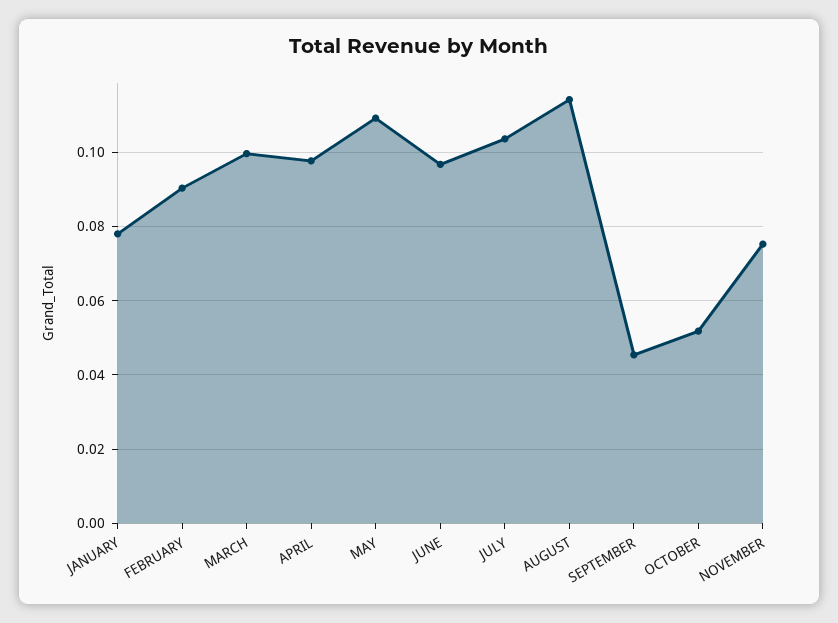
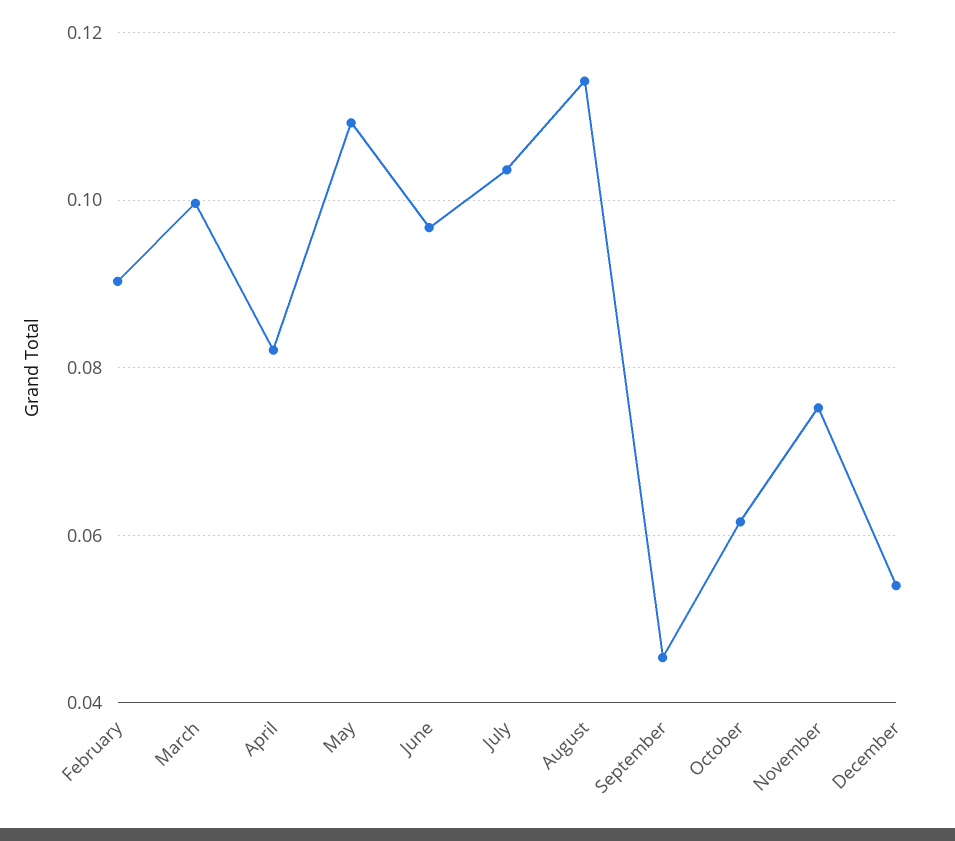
JANUARY: 0.078 -> none
APRIL: 0.098 -> 0.082
OCTOBER: 0.052 -> 0.062
December: none -> 0.054

